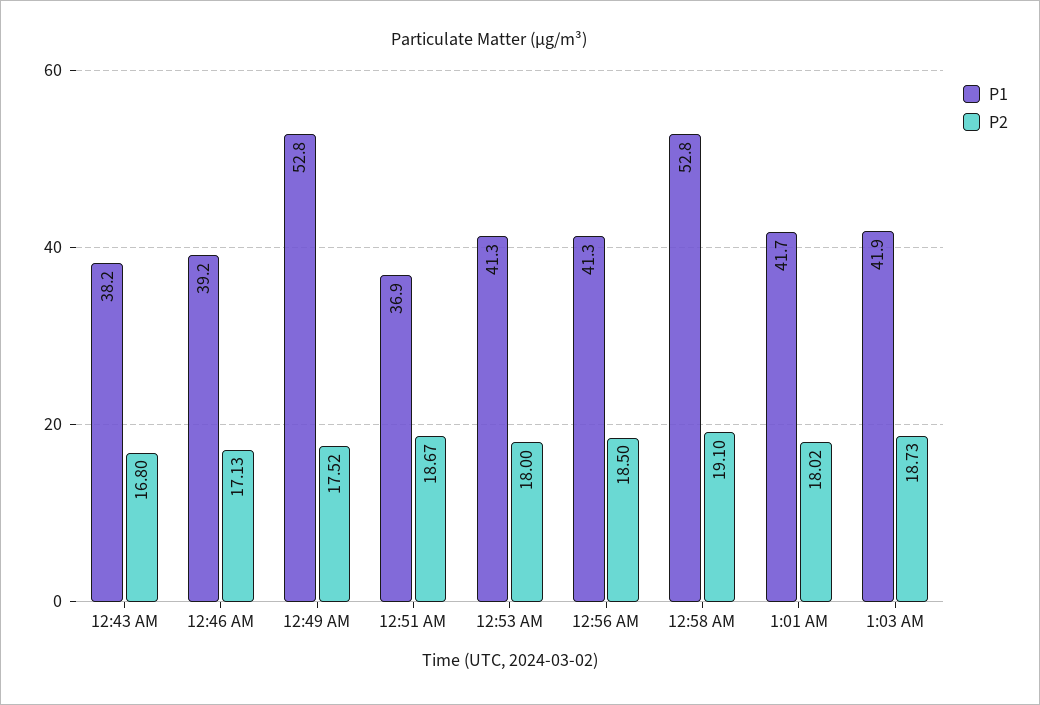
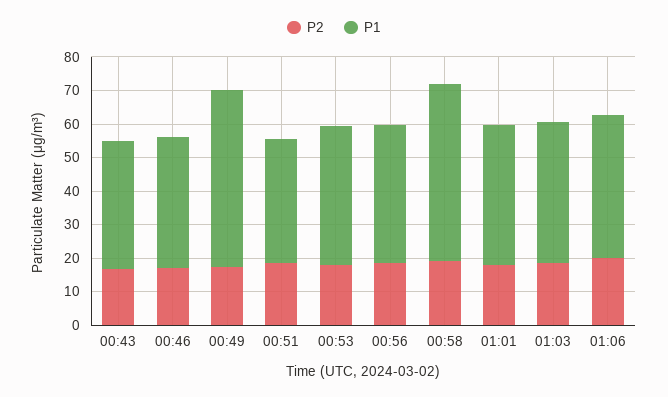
P2, 01:06: none -> 20
P1, 01:06: none -> 42.5

